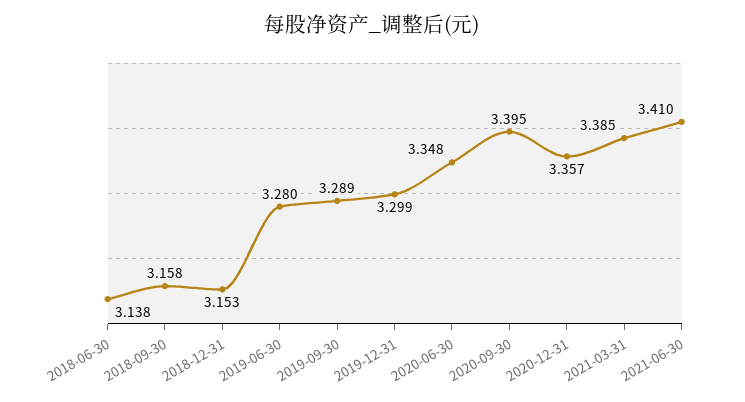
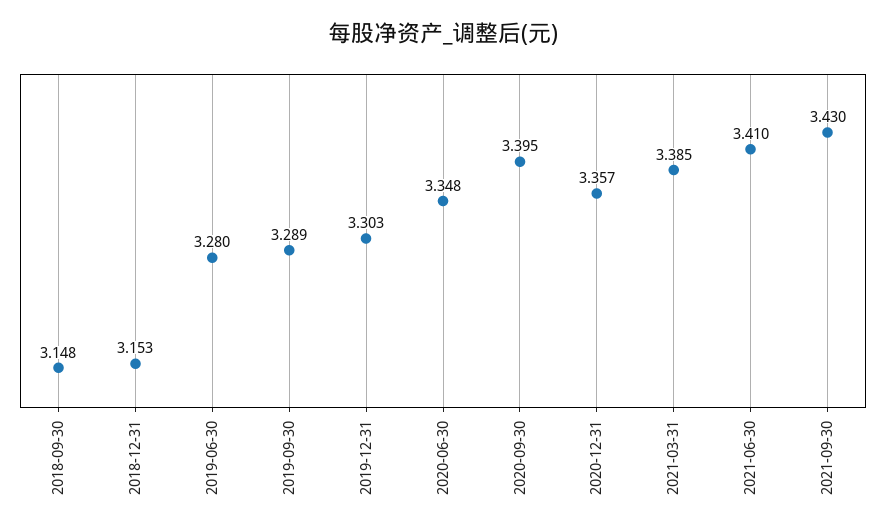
2018-06-30: 3.138 -> none
2018-09-30: 3.158 -> 3.148
2019-12-31: 3.299 -> 3.303
2021-09-30: none -> 3.43

